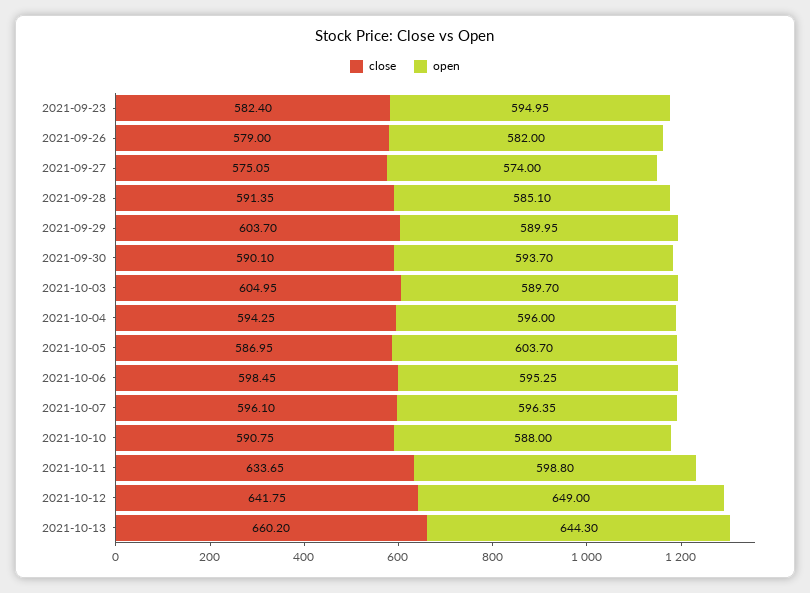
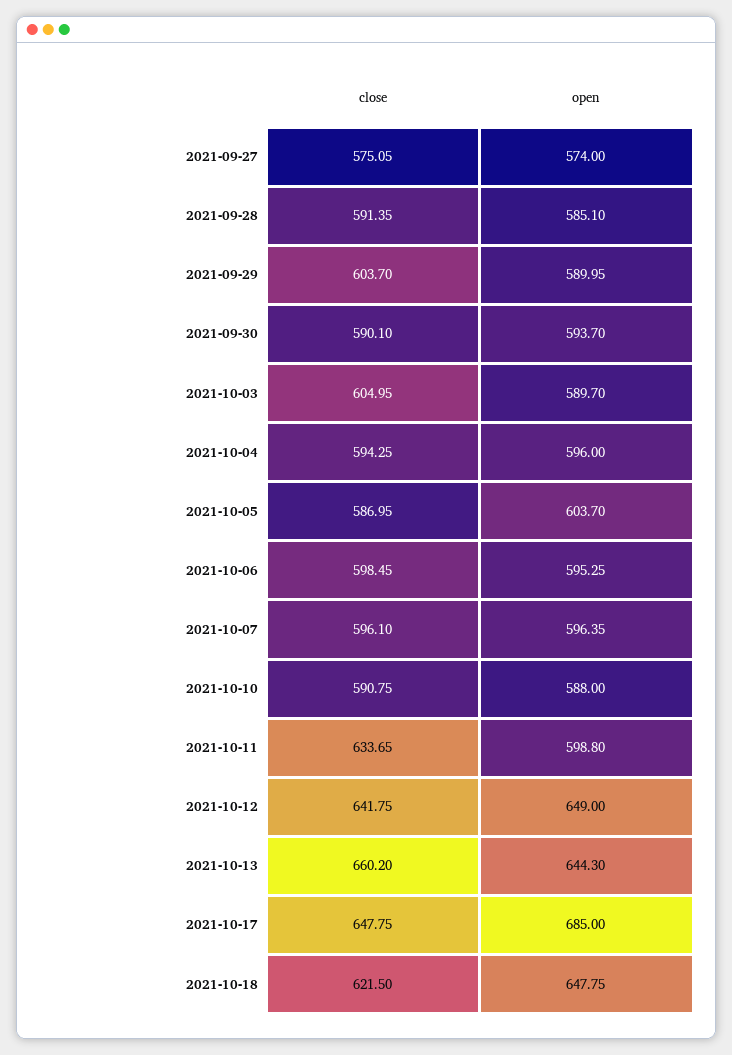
close, 2021-09-23: 582.4 -> none
open, 2021-09-23: 594.95 -> none
close, 2021-09-26: 579 -> none
open, 2021-09-26: 582 -> none
close, 2021-10-17: none -> 647.75
open, 2021-10-17: none -> 685
close, 2021-10-18: none -> 621.5
open, 2021-10-18: none -> 647.75

